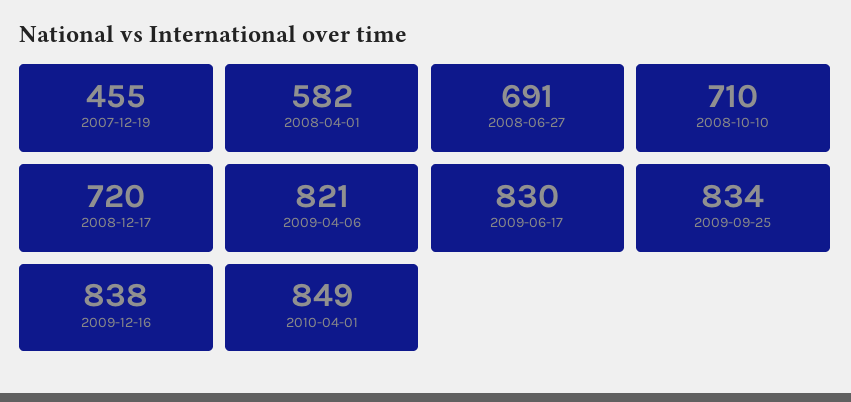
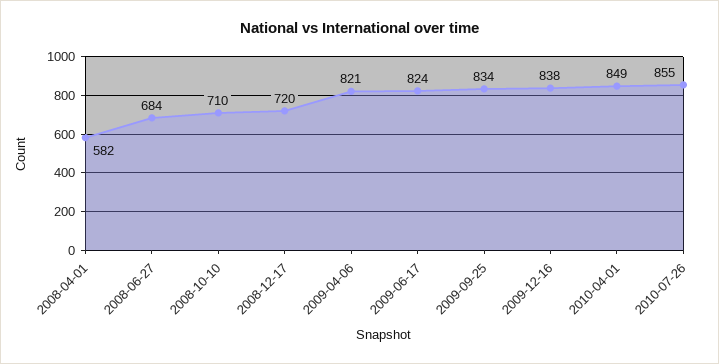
2007-12-19: 455 -> none
2008-06-27: 691 -> 684
2009-06-17: 830 -> 824
2010-07-26: none -> 855

